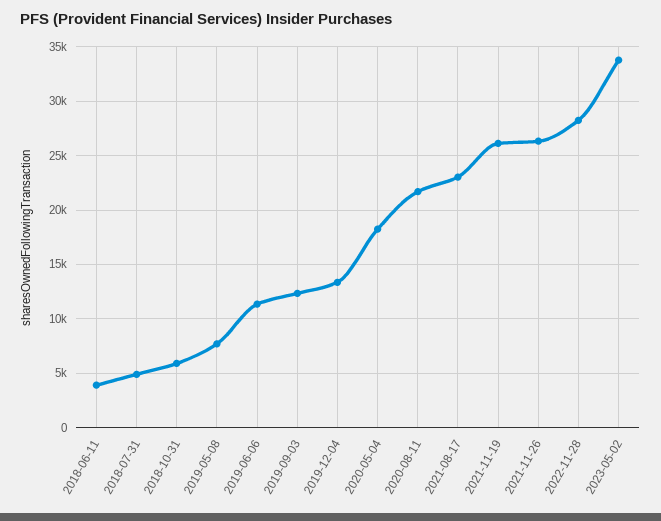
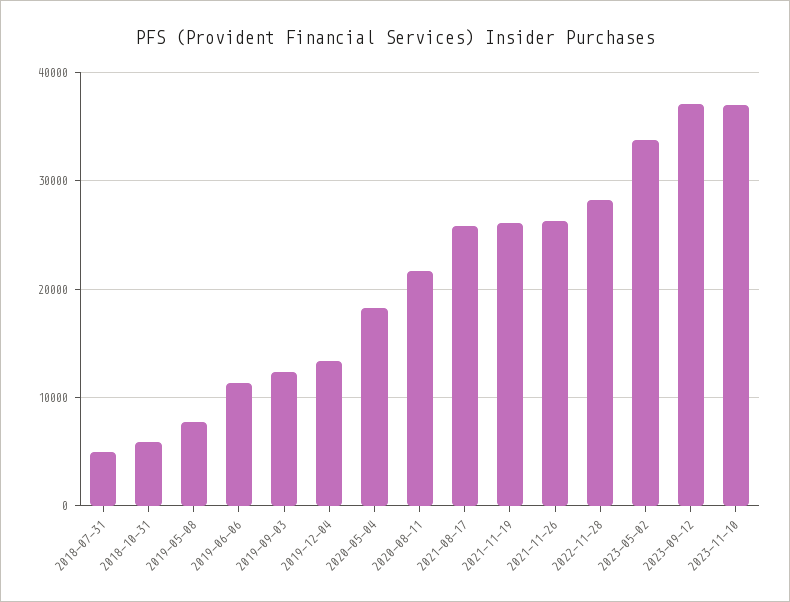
2018-06-11: 4000 -> none
2021-08-17: 23000 -> 26000
2023-09-12: none -> 37000
2023-11-10: none -> 37000

